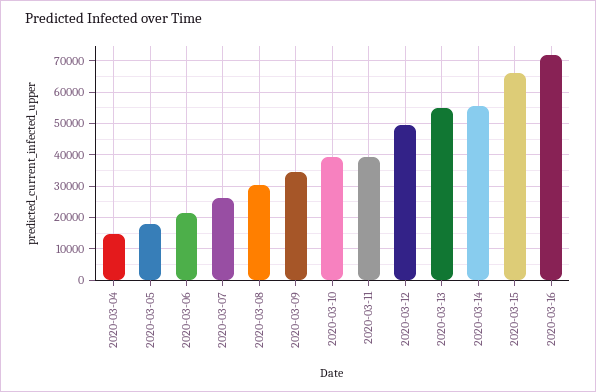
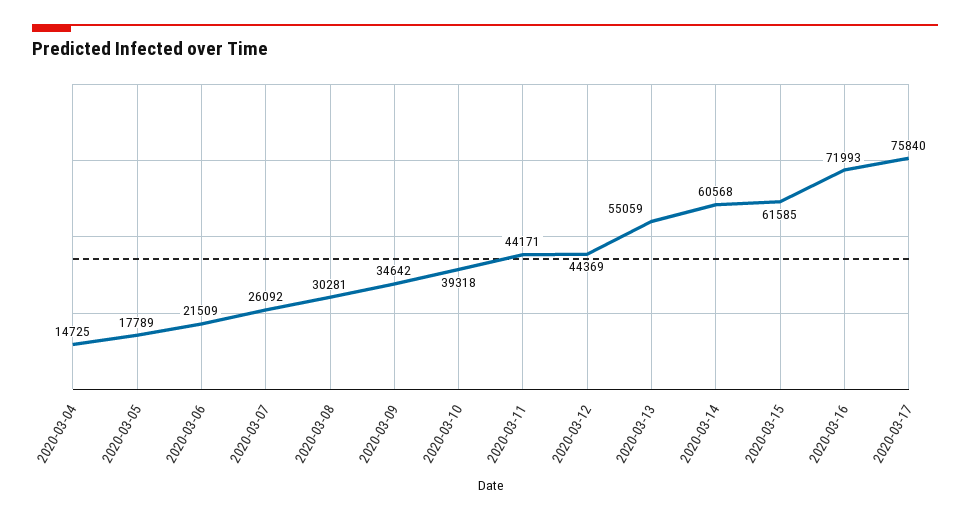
2020-03-11: 40000 -> 44171
2020-03-12: 50000 -> 44369
2020-03-14: 56000 -> 60568
2020-03-15: 66000 -> 61585
2020-03-17: none -> 75840

